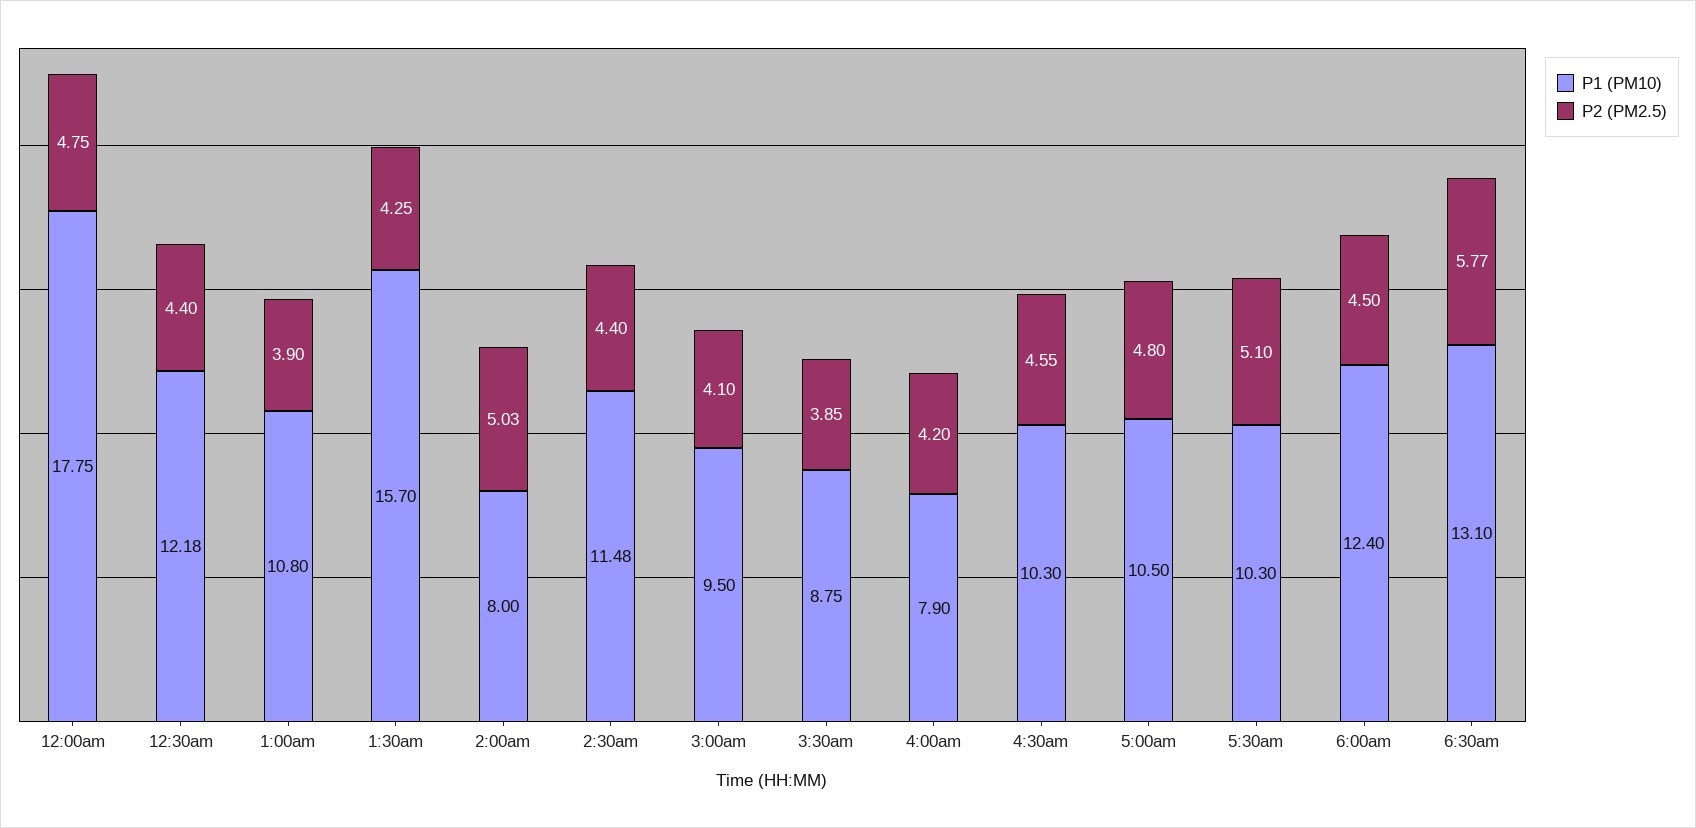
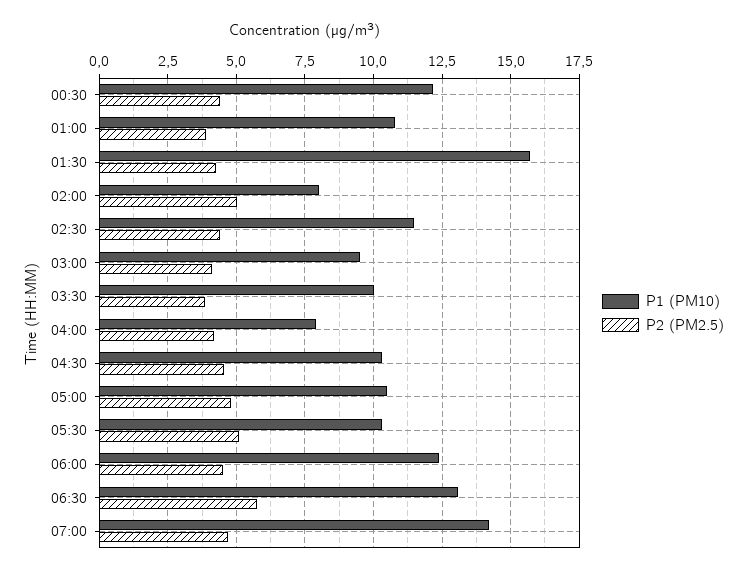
P1 (PM10), 12:00am: 17.75 -> none
P2 (PM2.5), 12:00am: 4.75 -> none
P1 (PM10), 3:30am: 8.75 -> 10
P1 (PM10), 07:00: none -> 14.25
P2 (PM2.5), 07:00: none -> 4.75

